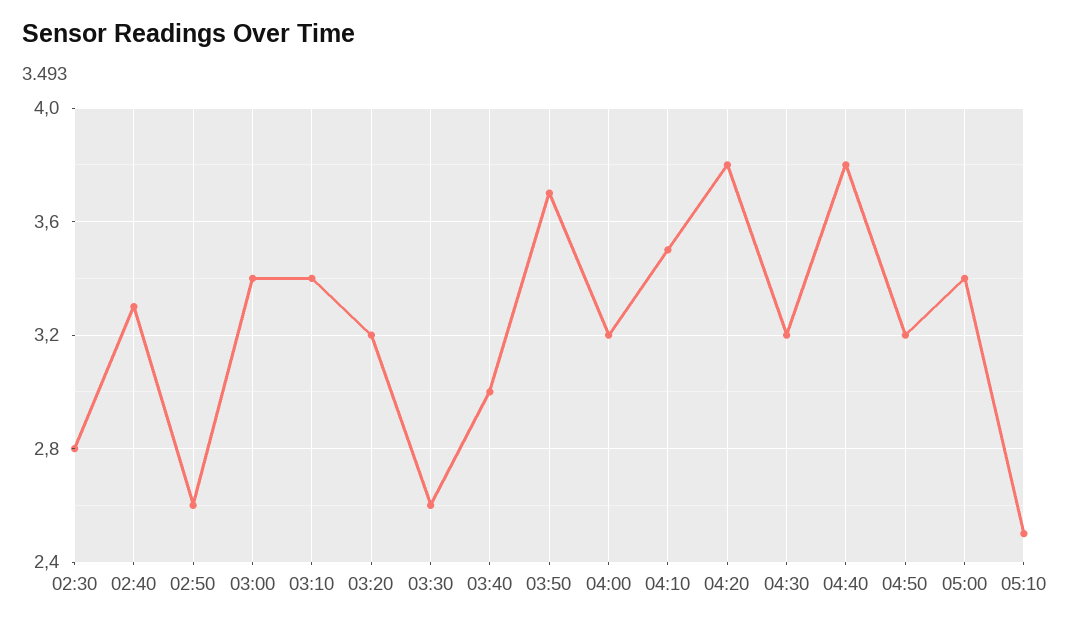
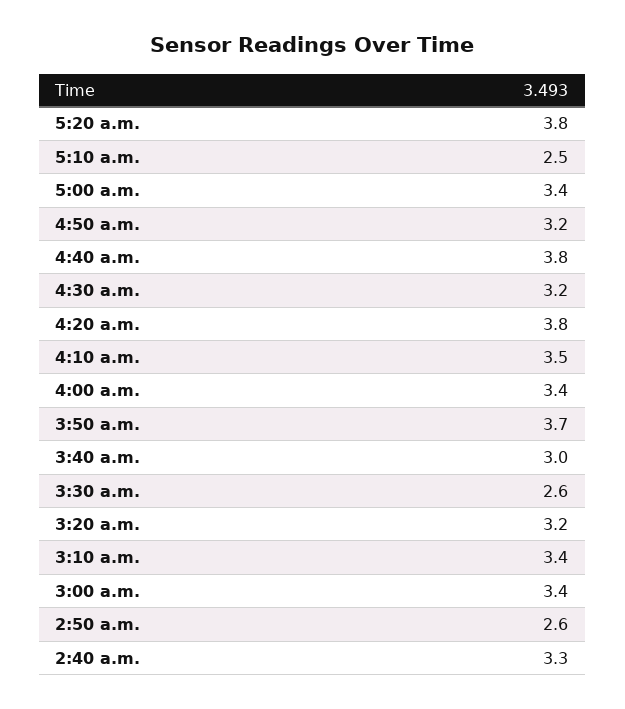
02:30: 2.8 -> none
04:00: 3.2 -> 3.4
5:20 a.m.: none -> 3.8

